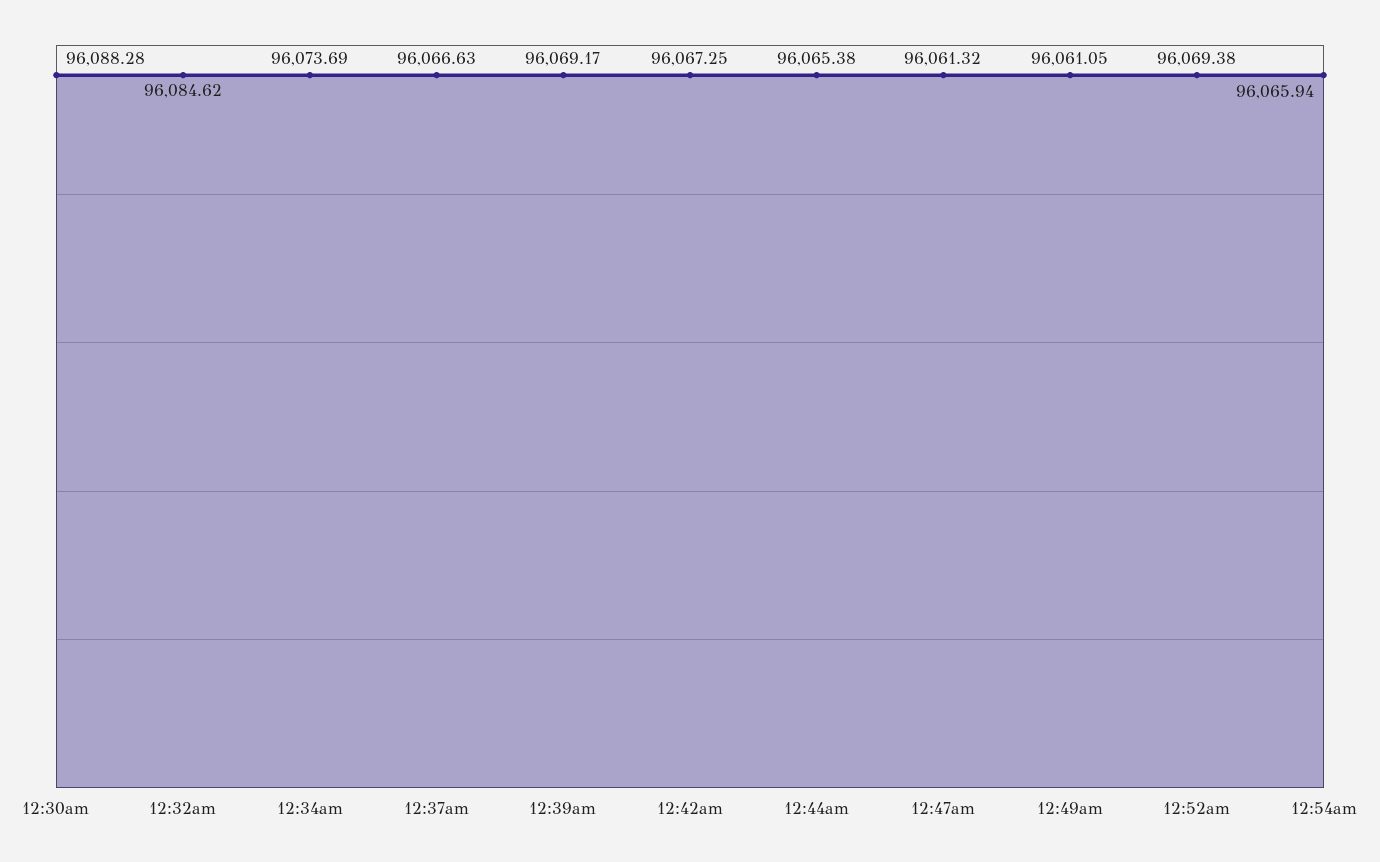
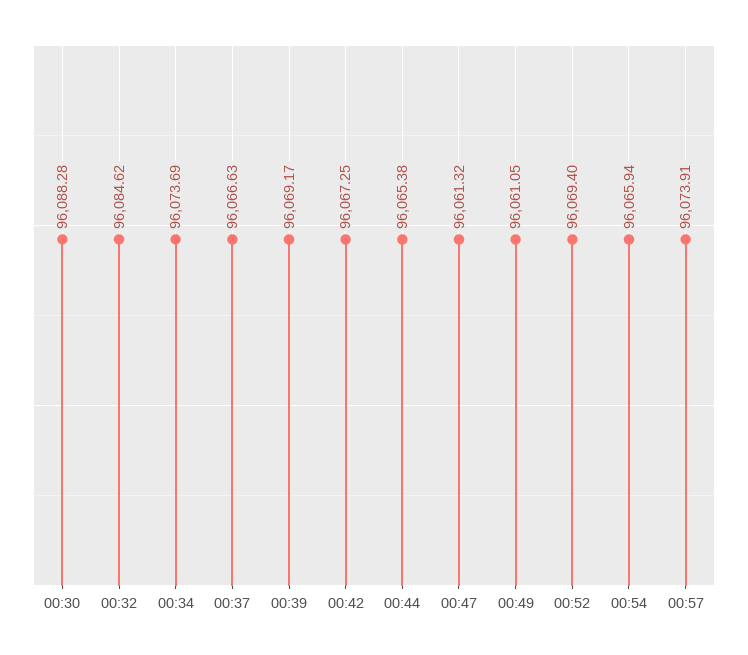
12:52am: 96069.38 -> 96069.4
00:57: none -> 96073.91

